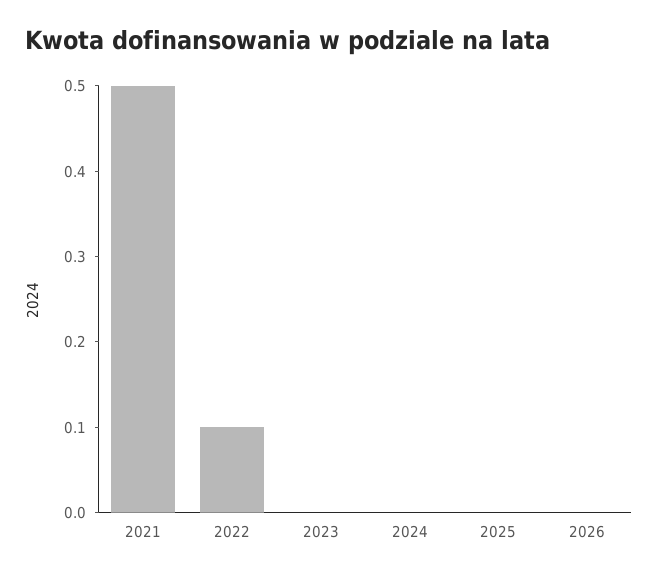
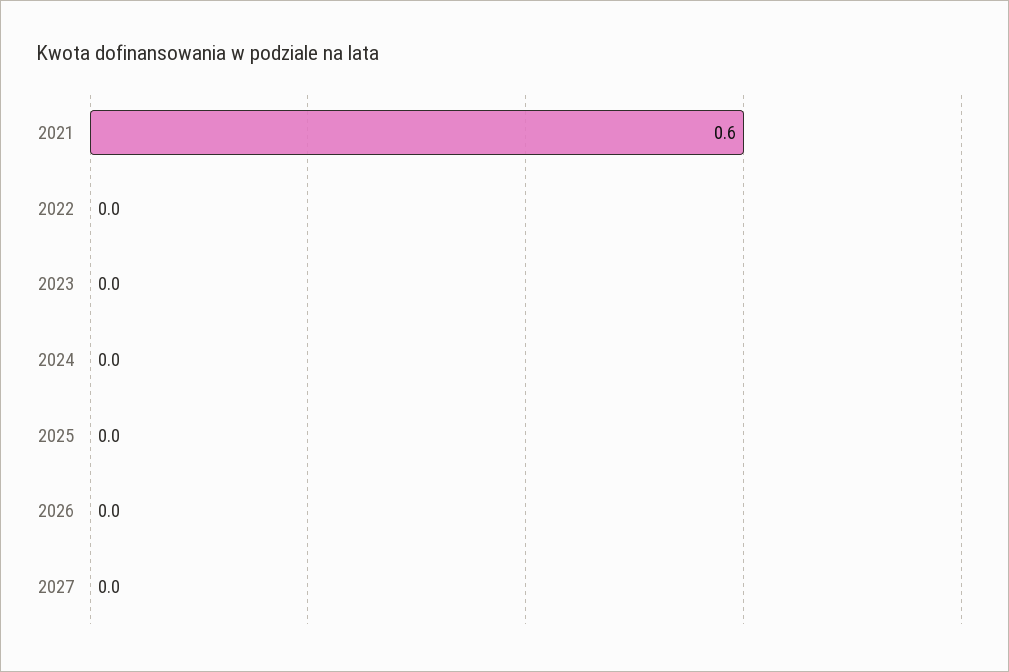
2021: 0.5 -> 0.6
2022: 0.1 -> 0
2027: none -> 0

